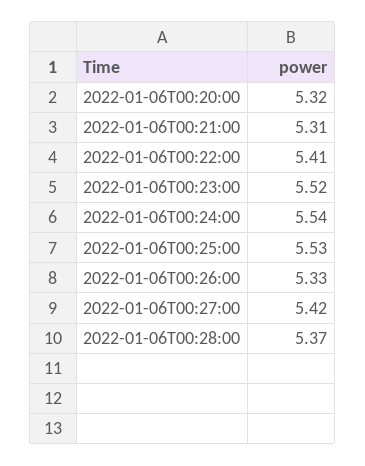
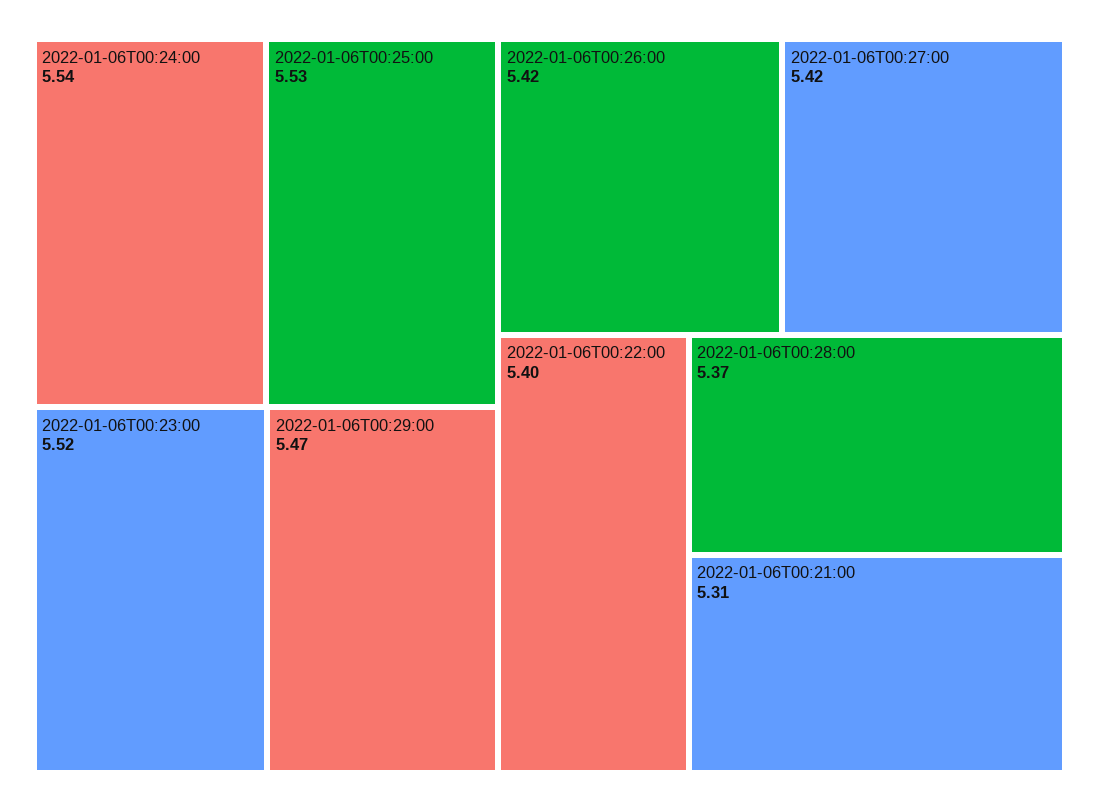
2022-01-06T00:20:00: 5.32 -> none
2022-01-06T00:22:00: 5.41 -> 5.4
2022-01-06T00:26:00: 5.33 -> 5.42
2022-01-06T00:29:00: none -> 5.47

